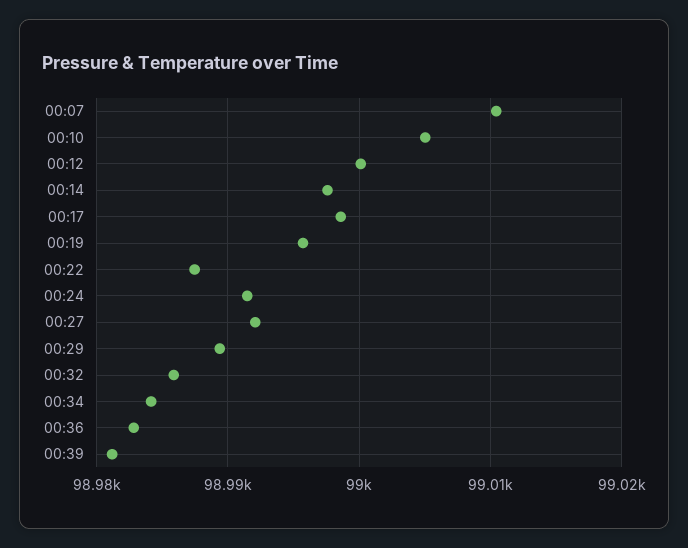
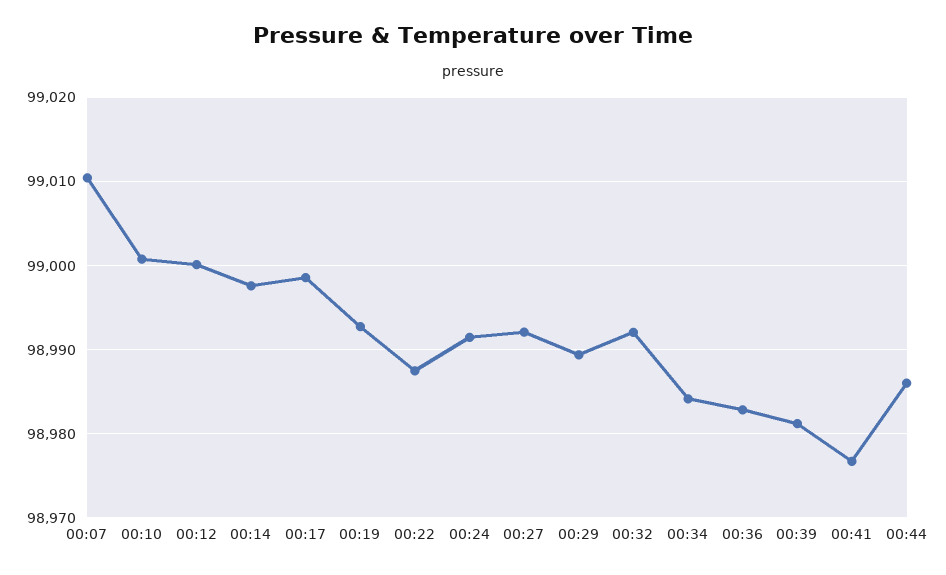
00:10: 99005 -> 99001
00:19: 98996 -> 98993
00:32: 98986 -> 98992
00:41: none -> 98977
00:44: none -> 98986

